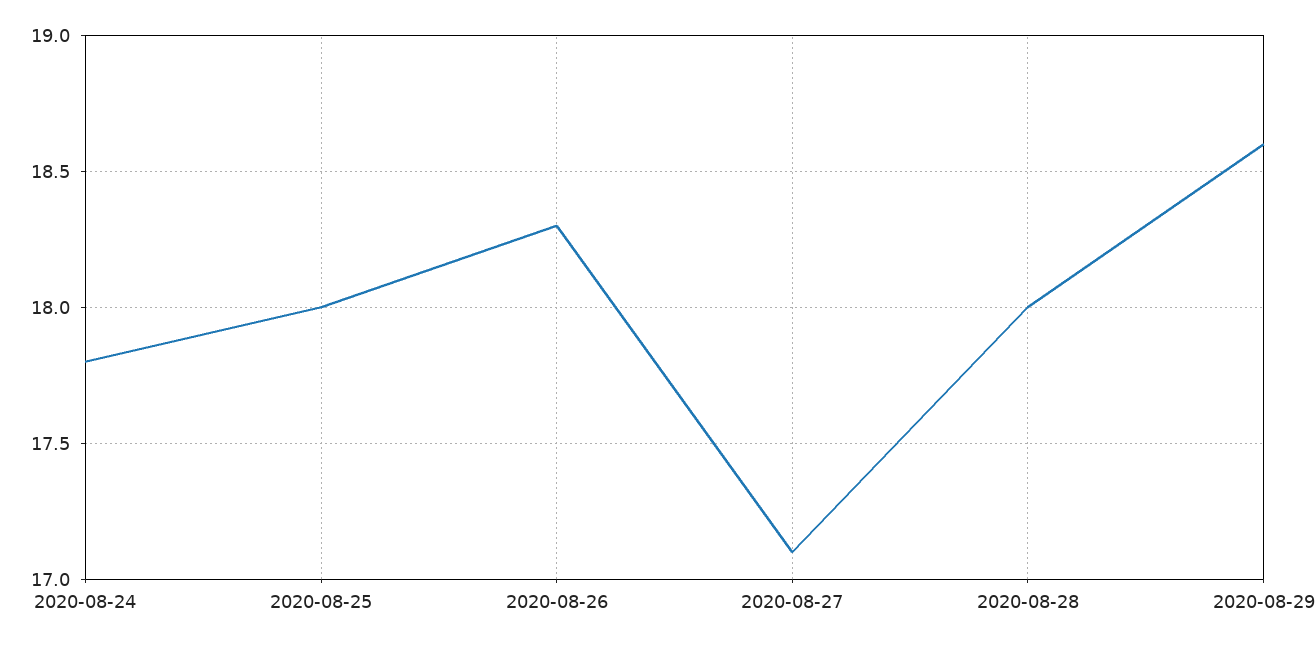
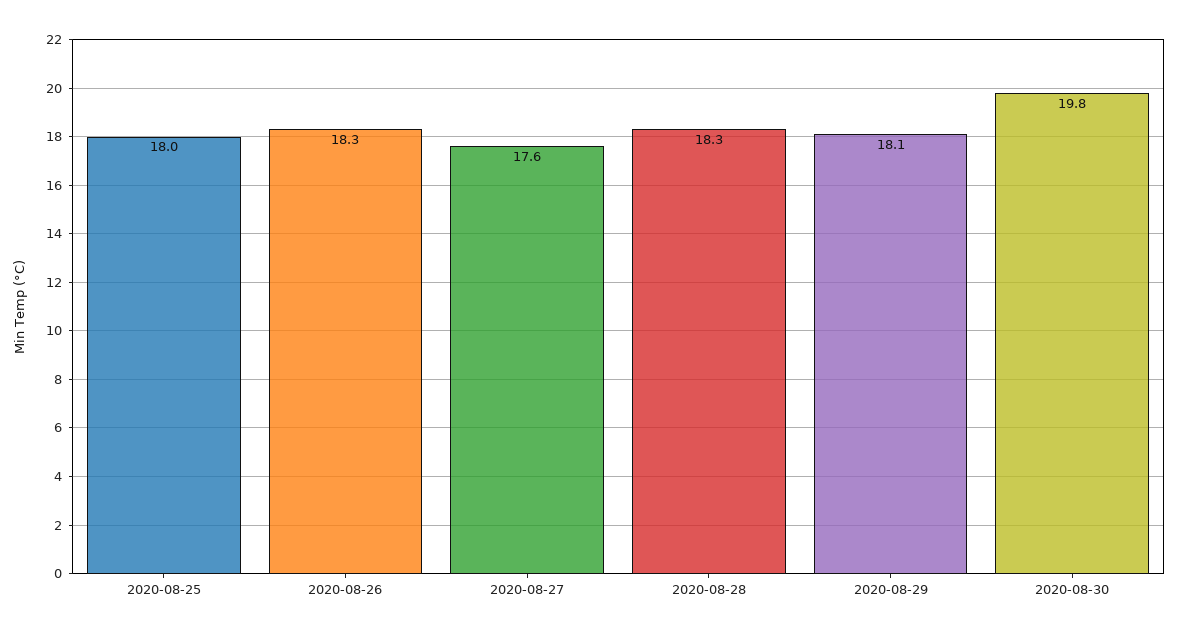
2020-08-24: 17.8 -> none
2020-08-27: 17.1 -> 17.6
2020-08-28: 18 -> 18.3
2020-08-29: 18.6 -> 18.1
2020-08-30: none -> 19.8

